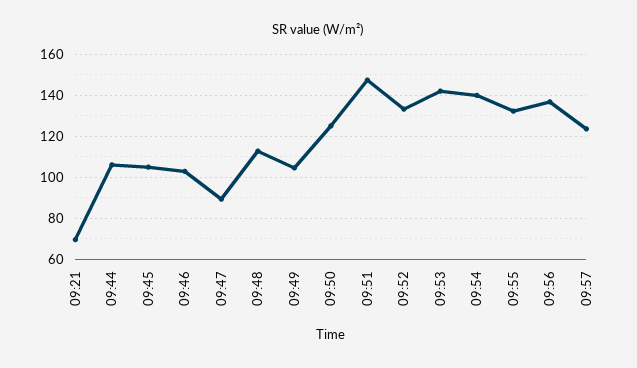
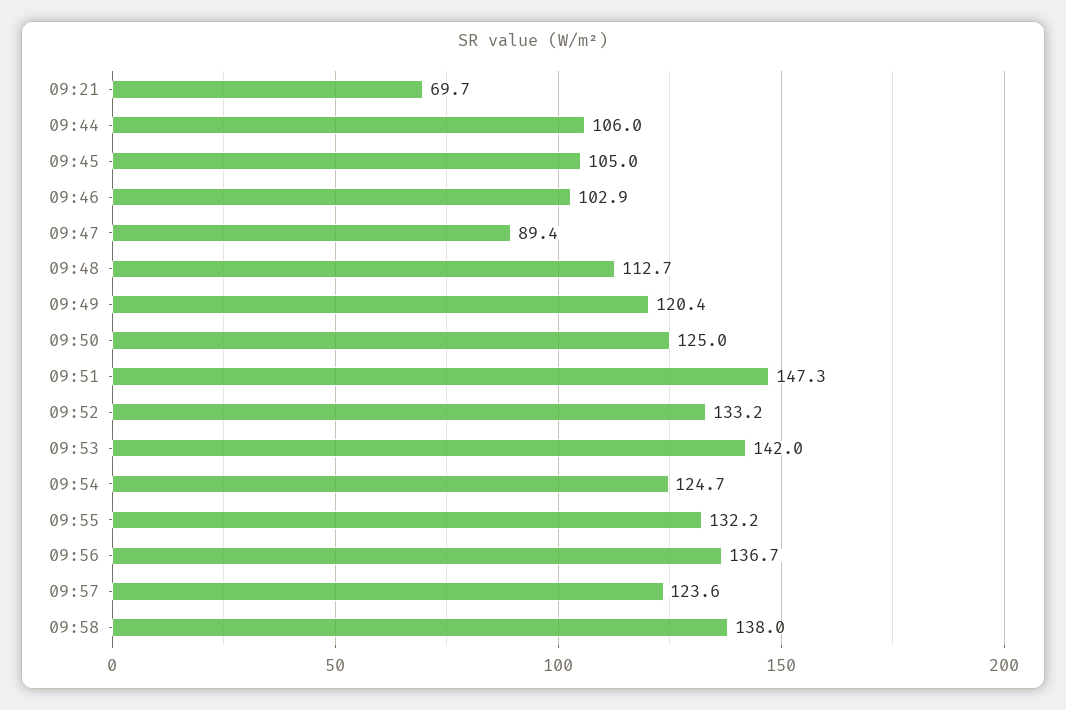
09:49: 105 -> 120.4
09:54: 140 -> 124.7
09:58: none -> 138

